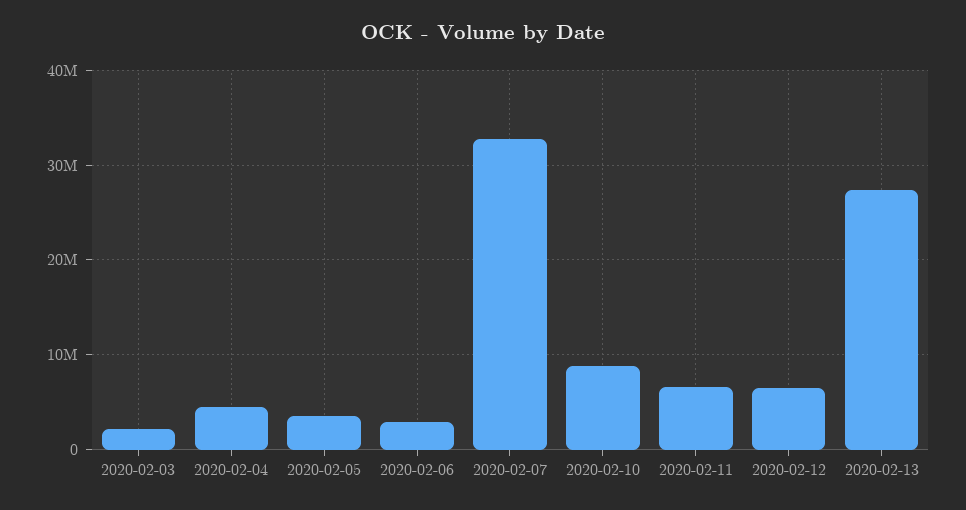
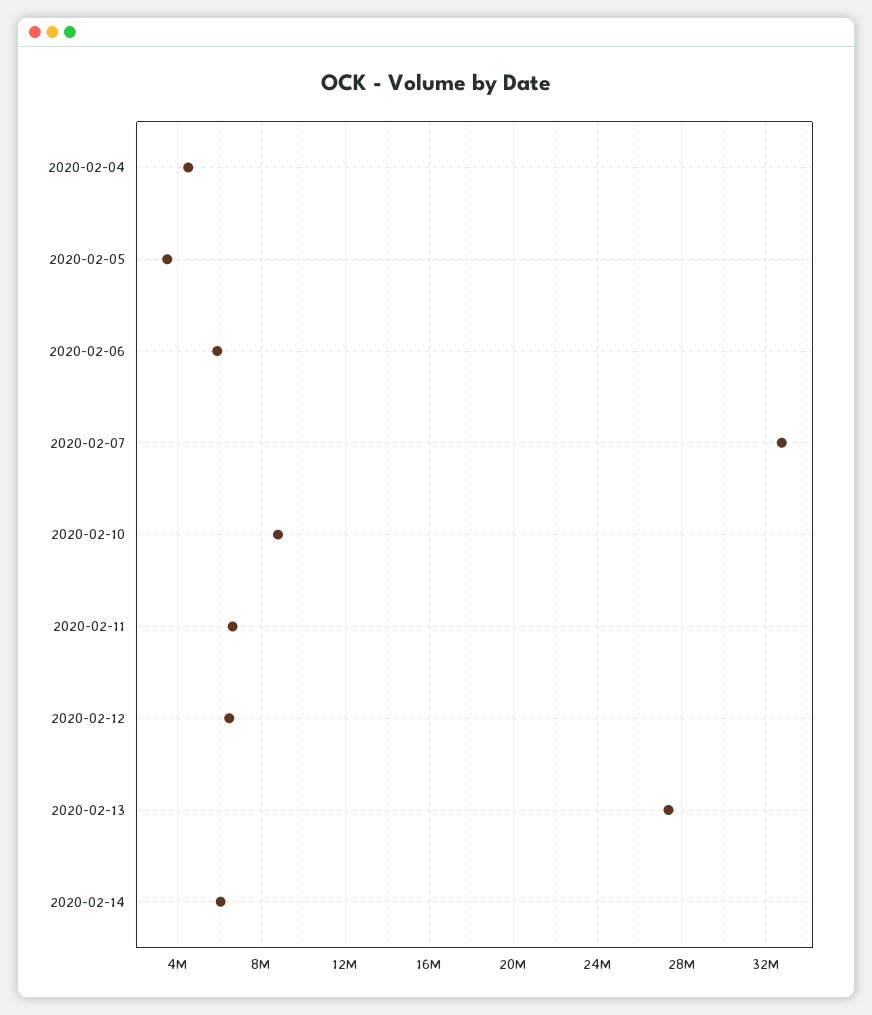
2020-02-03: 2000000 -> none
2020-02-06: 3000000 -> 6000000
2020-02-14: none -> 6000000

